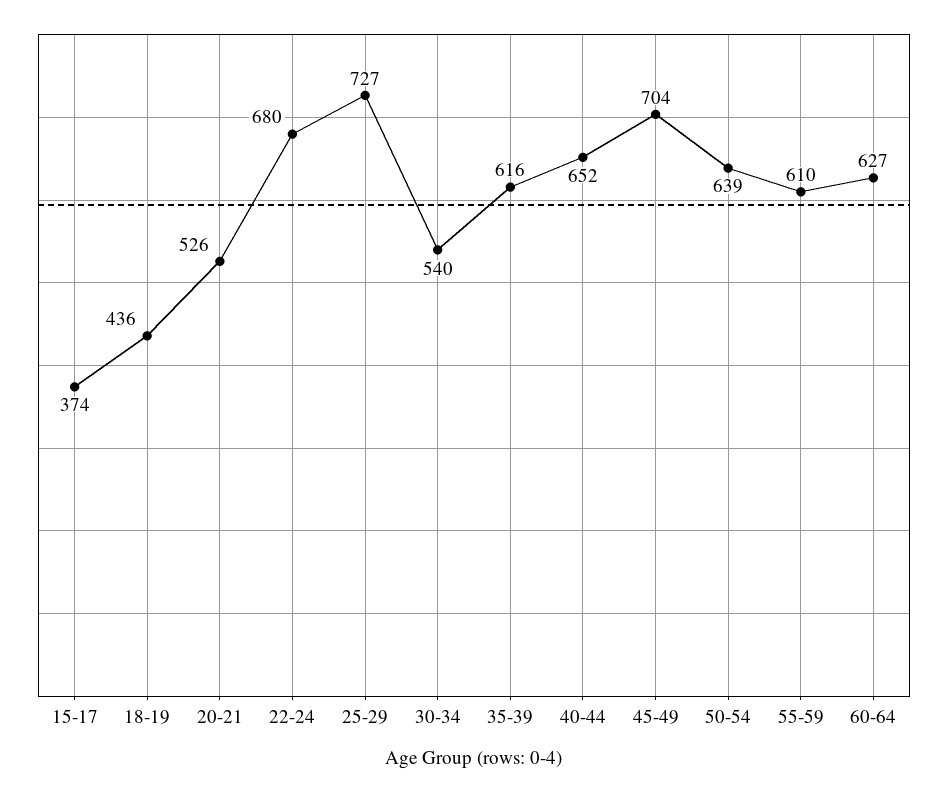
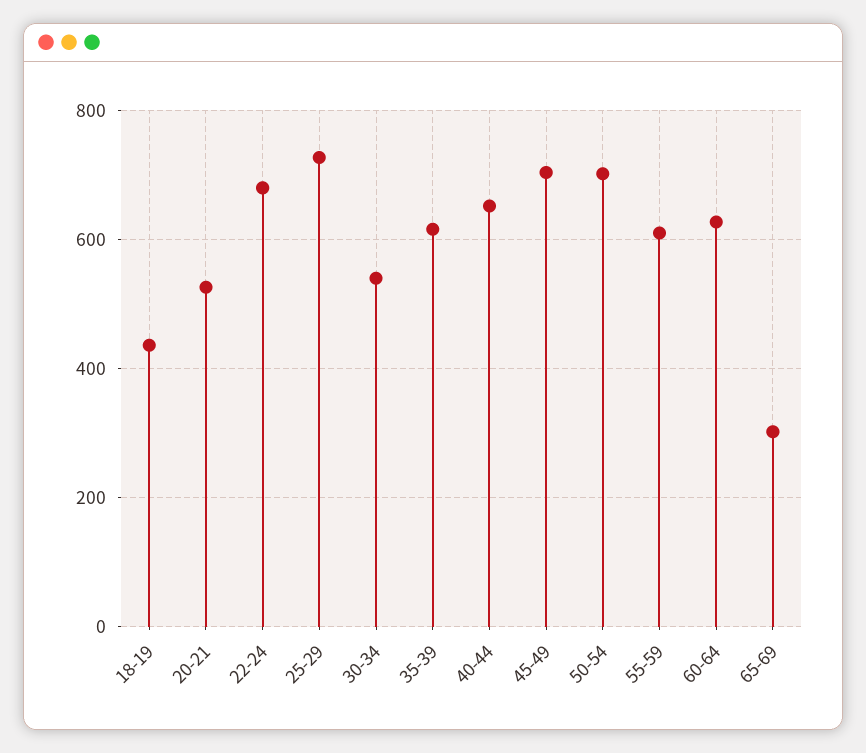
15-17: 374 -> none
50-54: 639 -> 700
65-69: none -> 300

